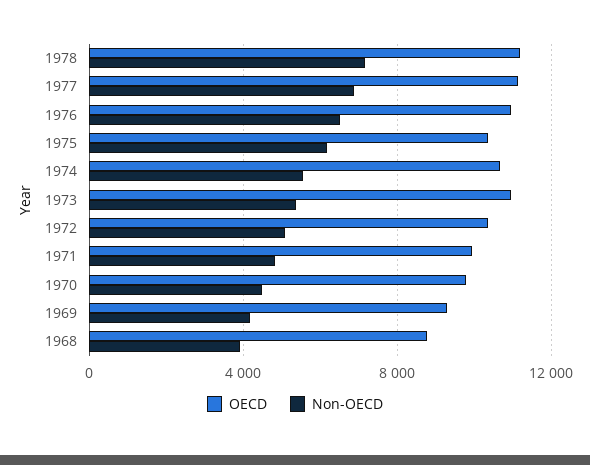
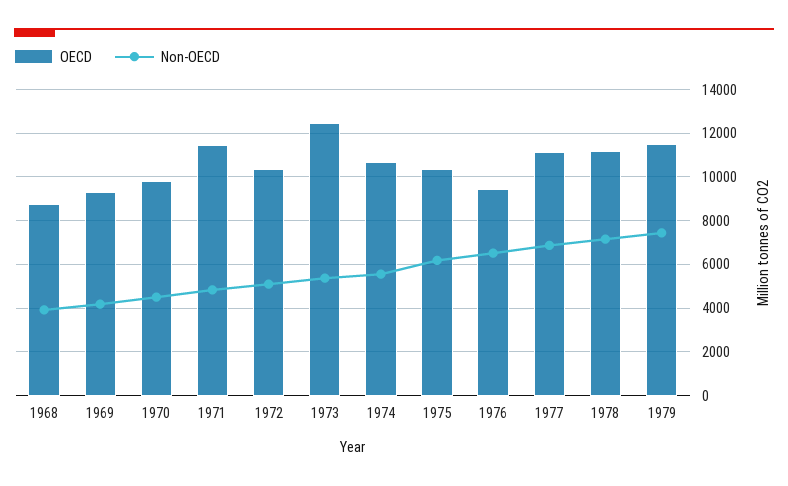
OECD, 1976: 11000 -> 9500
OECD, 1973: 11000 -> 12500
OECD, 1971: 10000 -> 11500
OECD, 1979: none -> 11500
Non-OECD, 1979: none -> 7500

